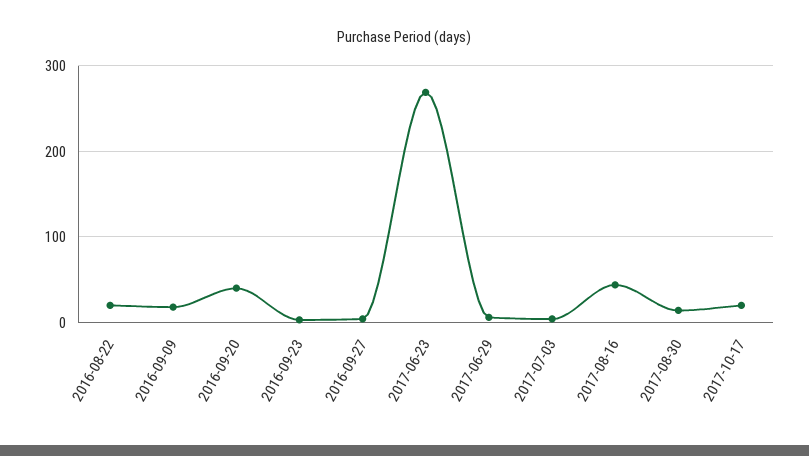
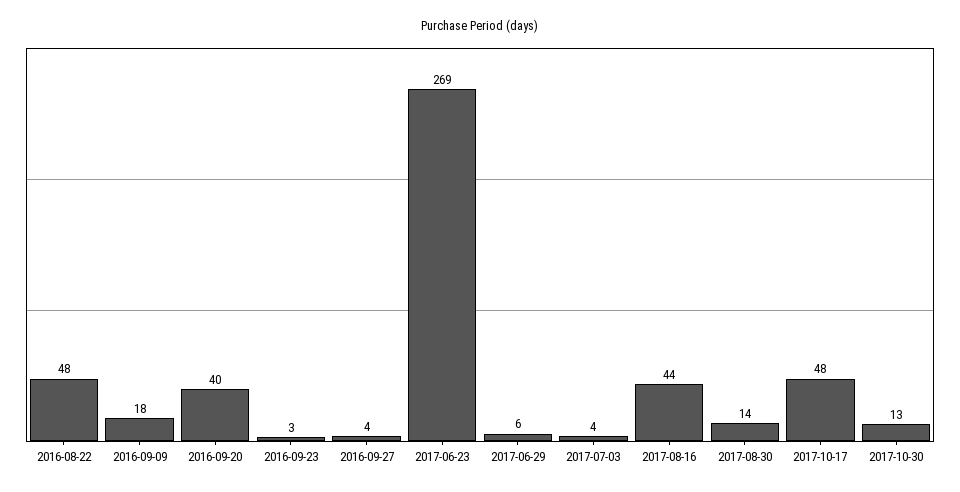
2016-08-22: 20 -> 48
2017-10-17: 20 -> 48
2017-10-30: none -> 13

